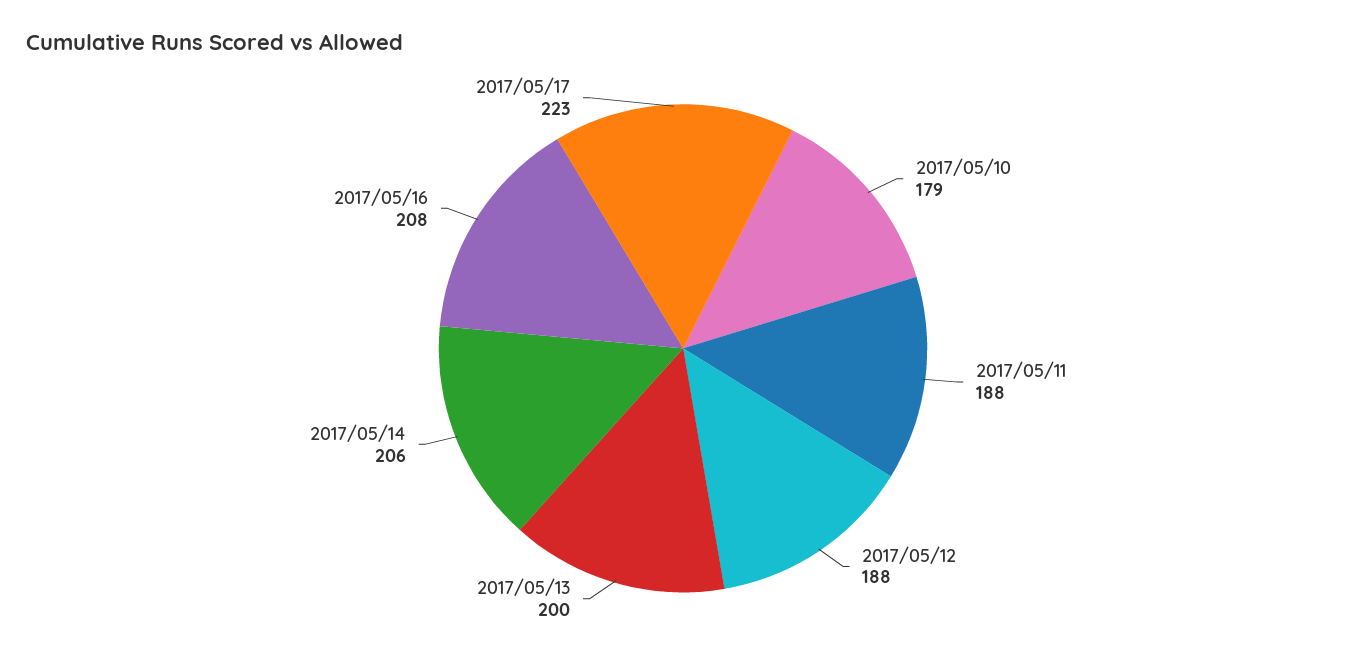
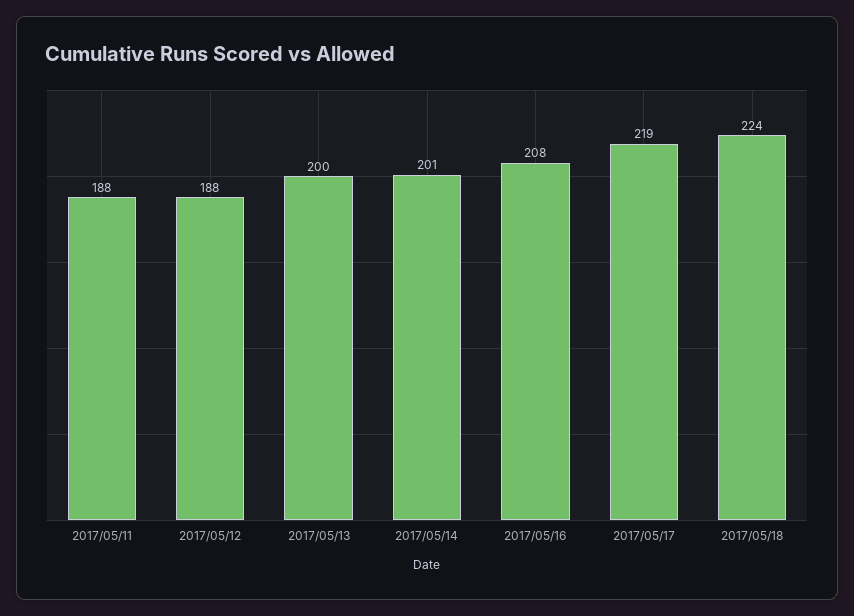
2017/05/10: 179 -> none
2017/05/14: 206 -> 201
2017/05/17: 223 -> 219
2017/05/18: none -> 224

